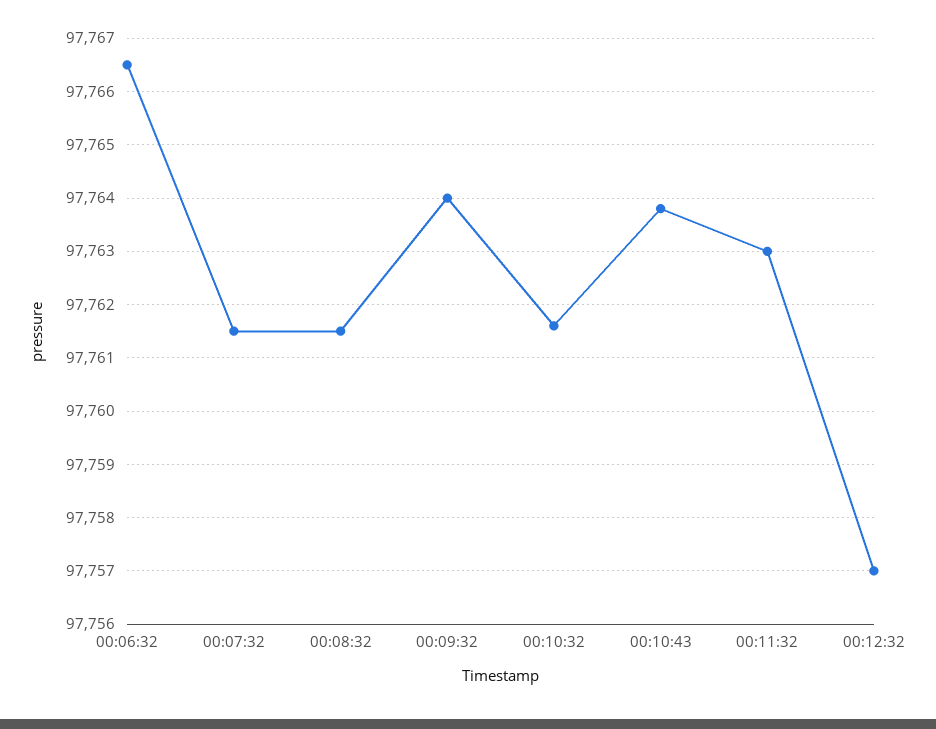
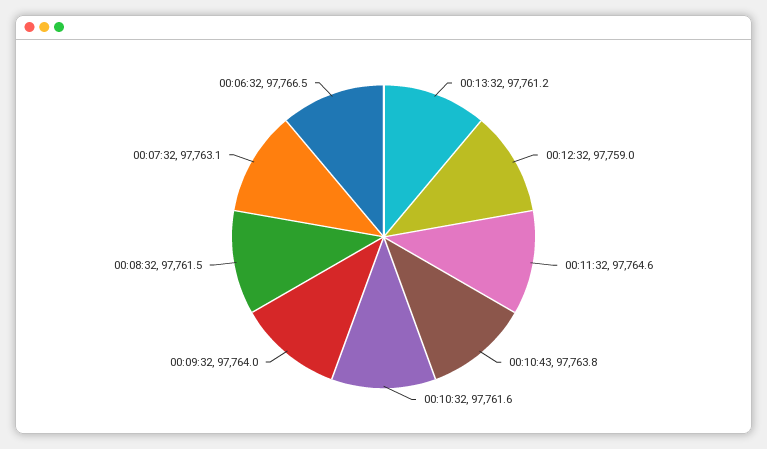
00:07:32: 97761.5 -> 97763.1
00:11:32: 97763 -> 97764.6
00:12:32: 97757 -> 97759
00:13:32: none -> 97761.2

